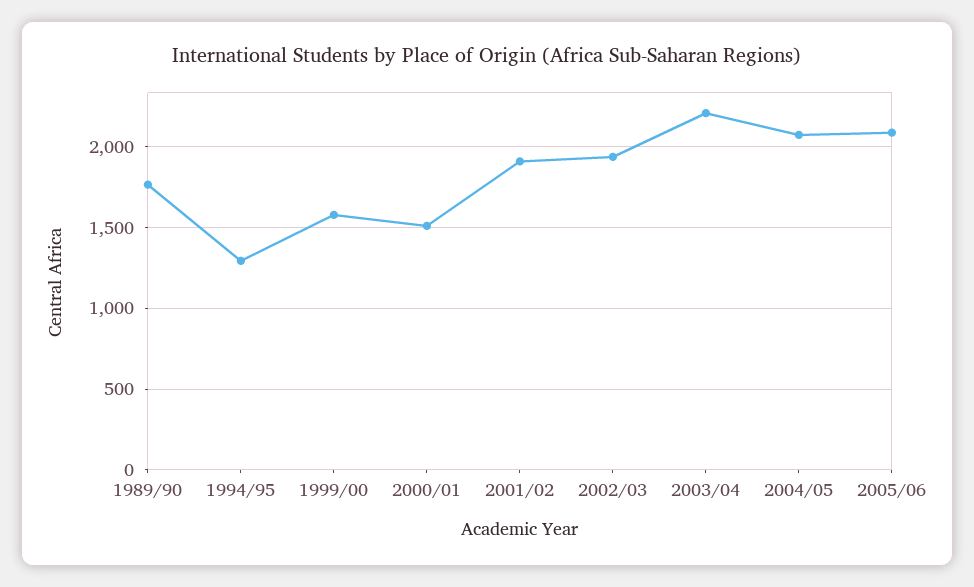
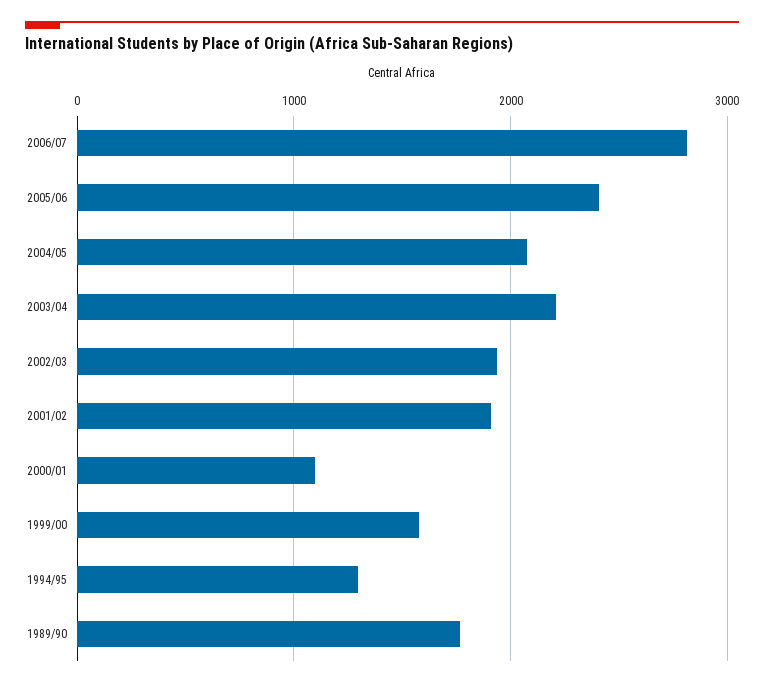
2000/01: 1500 -> 1100
2005/06: 2100 -> 2400
2006/07: none -> 2800

